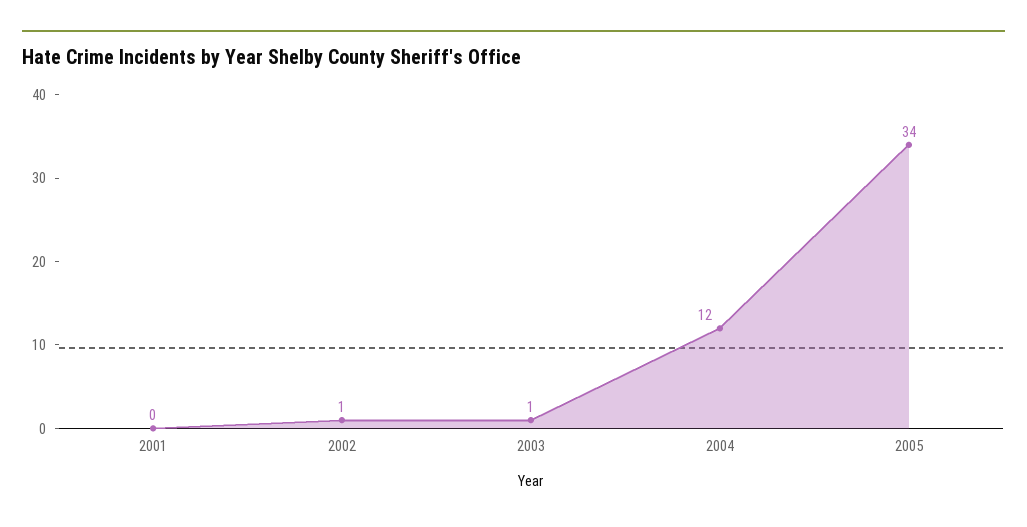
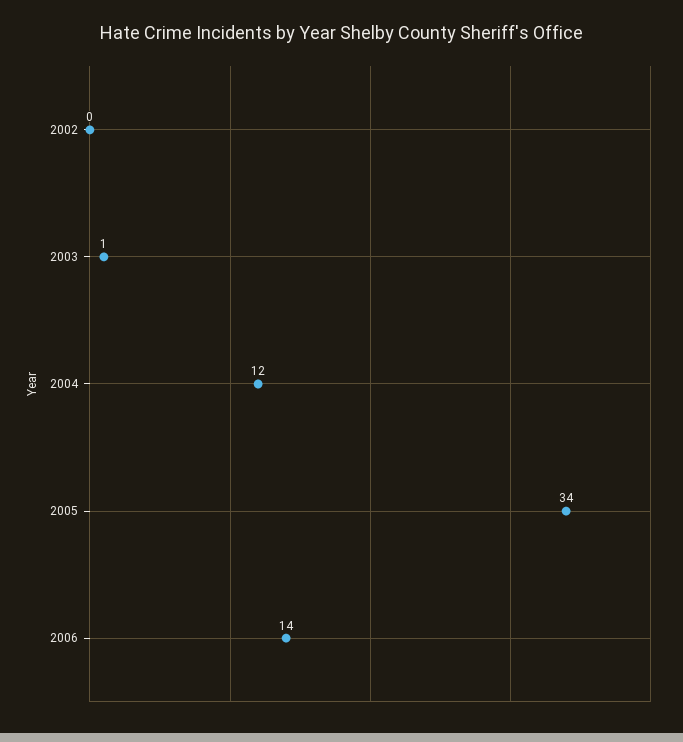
2001: 0 -> none
2002: 1 -> 0
2006: none -> 14

